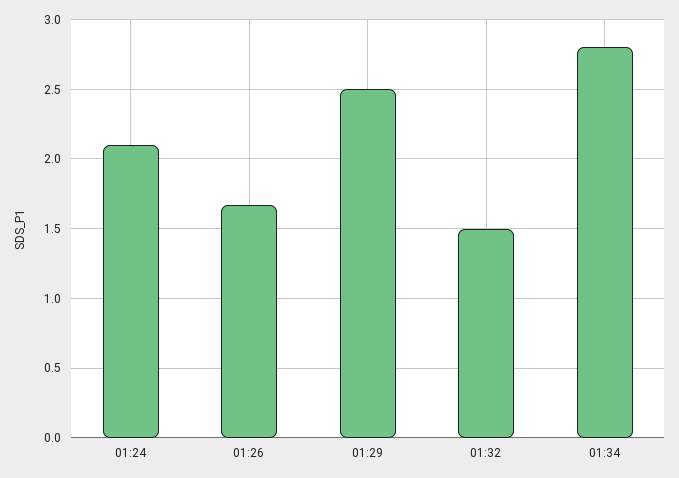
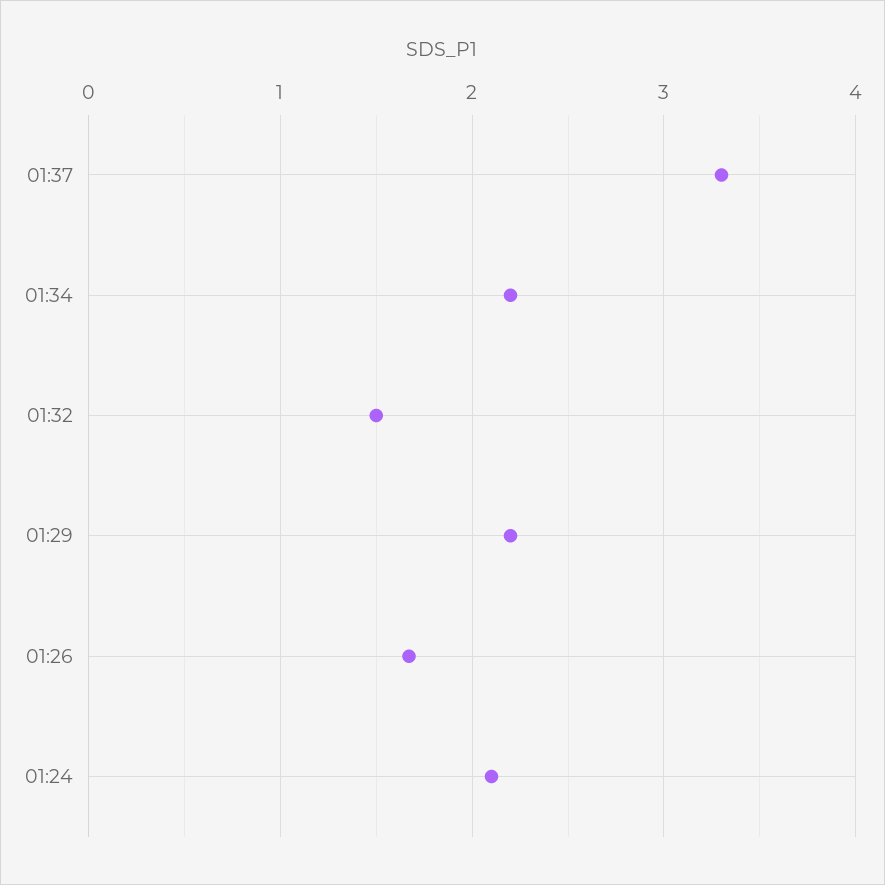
01:29: 2.5 -> 2.2
01:34: 2.8 -> 2.2
01:37: none -> 3.3

